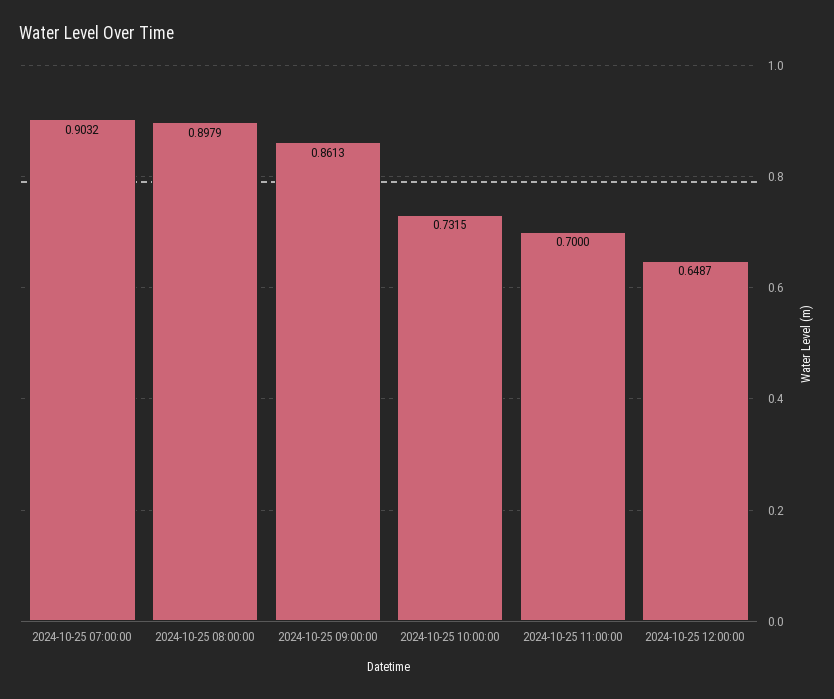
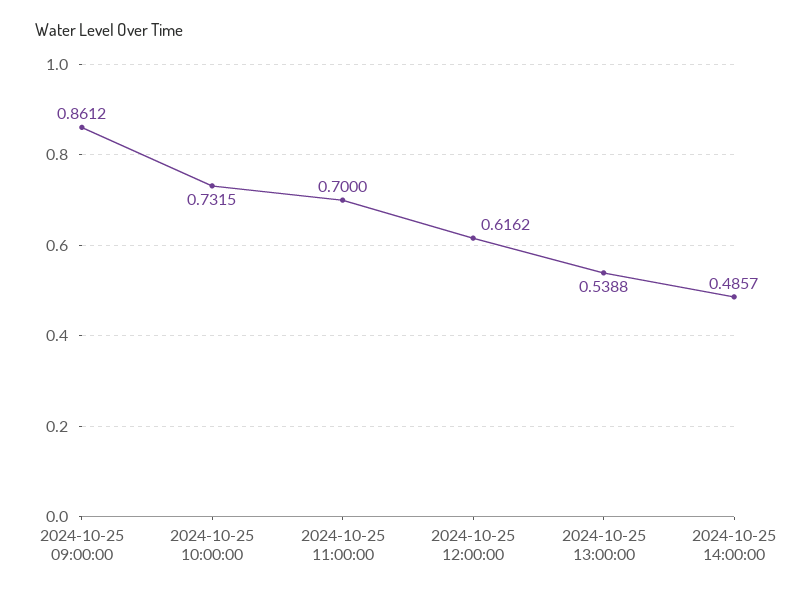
2024-10-25 07:00:00: 0.9032 -> none
2024-10-25 08:00:00: 0.8979 -> none
2024-10-25 09:00:00: 0.8613 -> 0.8612
2024-10-25 12:00:00: 0.6487 -> 0.6162
2024-10-25 13:00:00: none -> 0.5388
2024-10-25 14:00:00: none -> 0.4857

